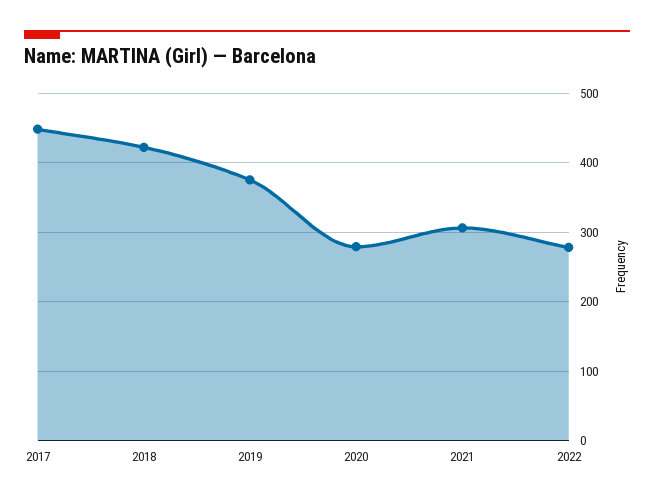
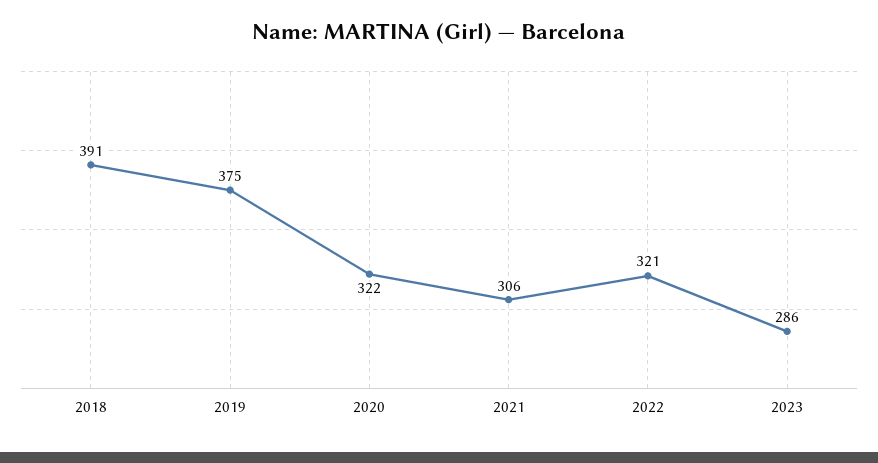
2017: 450 -> none
2018: 420 -> 391
2020: 280 -> 322
2022: 280 -> 321
2023: none -> 286

